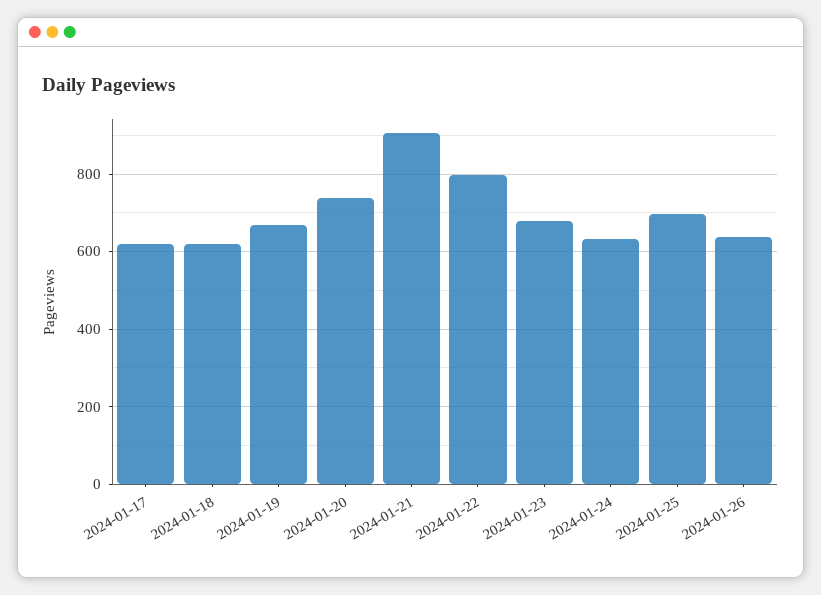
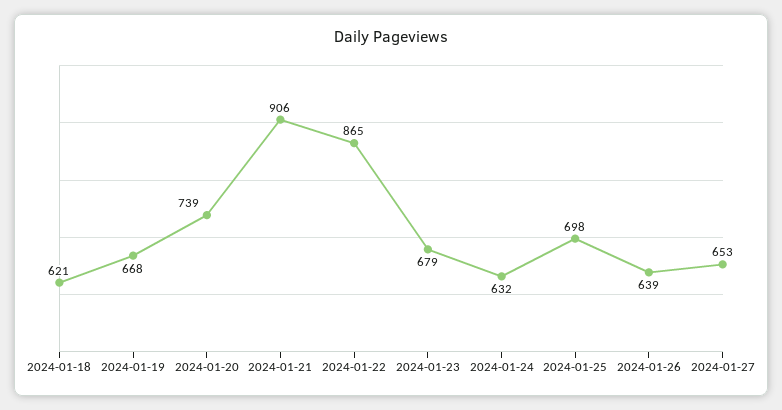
2024-01-17: 620 -> none
2024-01-22: 800 -> 865
2024-01-27: none -> 653

